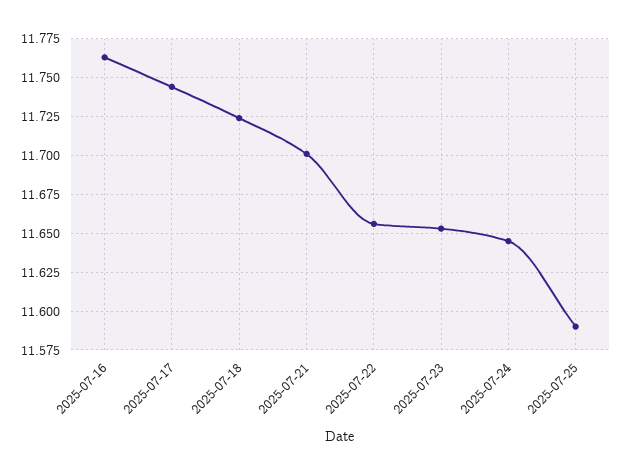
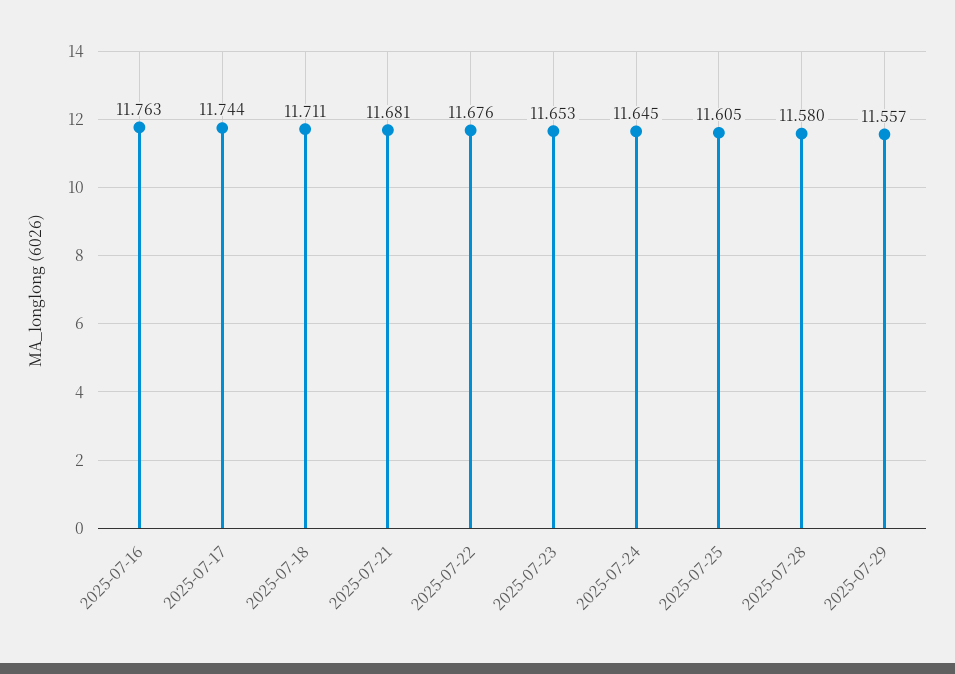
2025-07-18: 11.725 -> 11.711
2025-07-21: 11.7 -> 11.681
2025-07-22: 11.655 -> 11.676
2025-07-25: 11.59 -> 11.605
2025-07-28: none -> 11.58
2025-07-29: none -> 11.557

